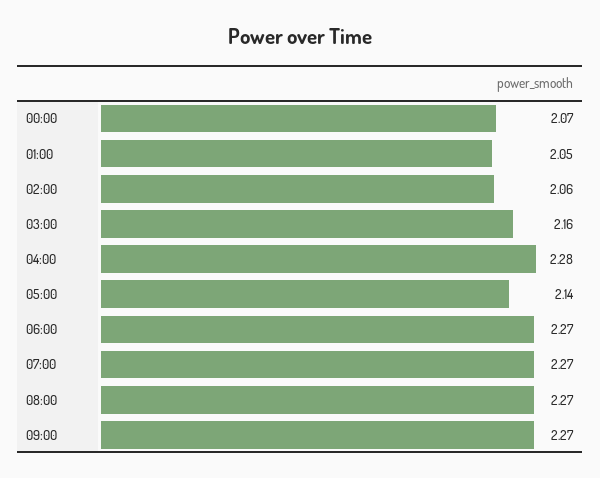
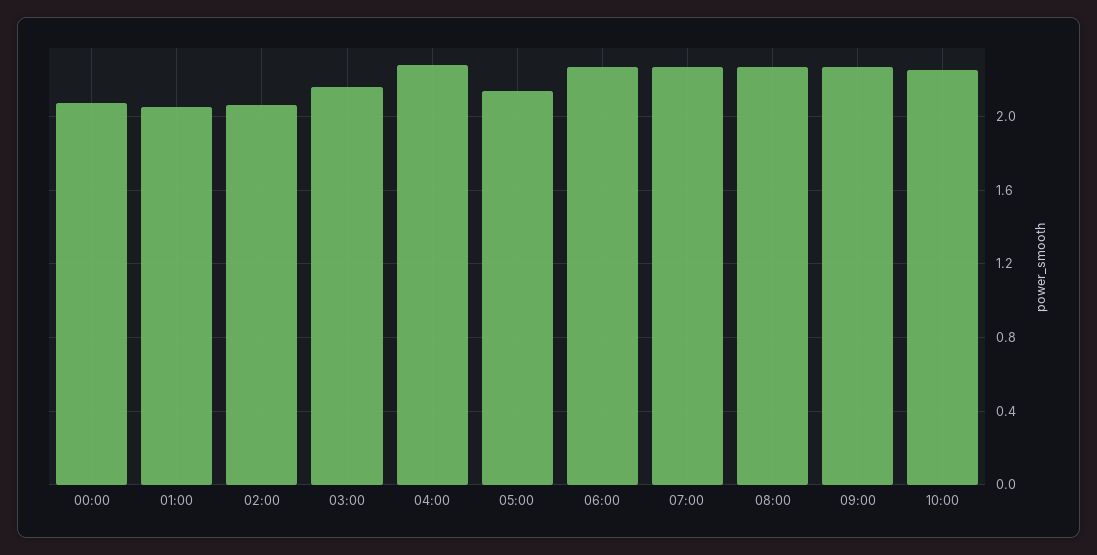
10:00: none -> 2.25

